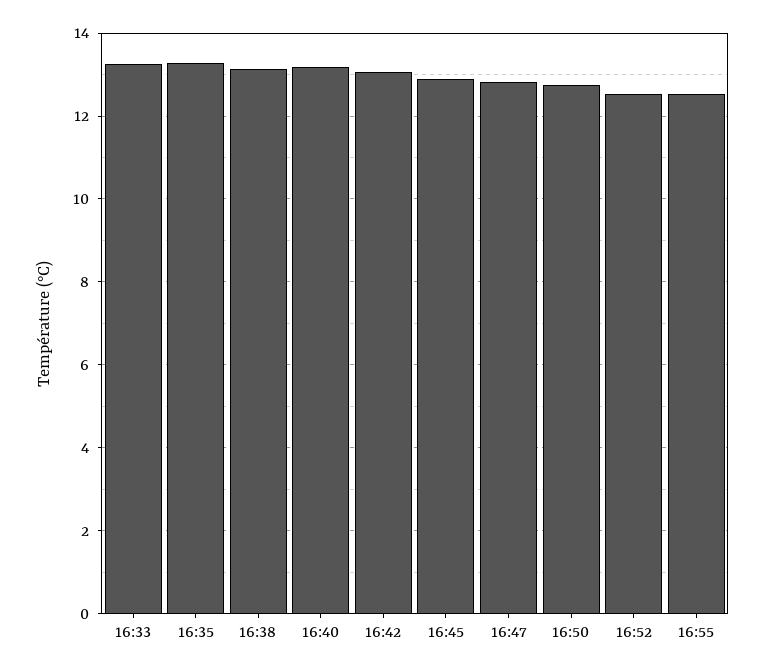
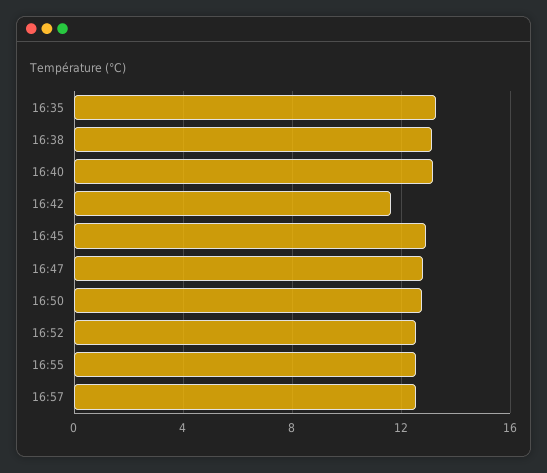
16:33: 13.2 -> none
16:42: 13 -> 11.5
16:57: none -> 12.5

